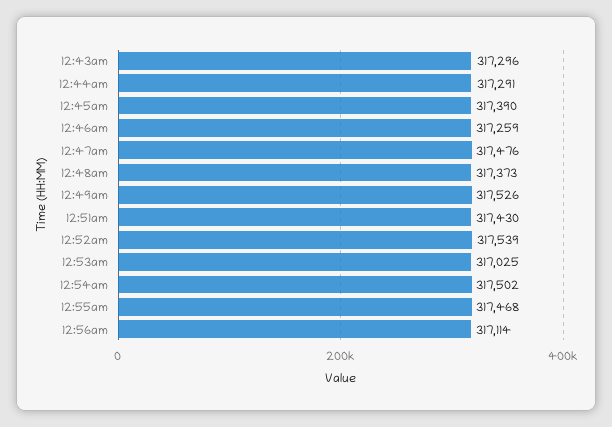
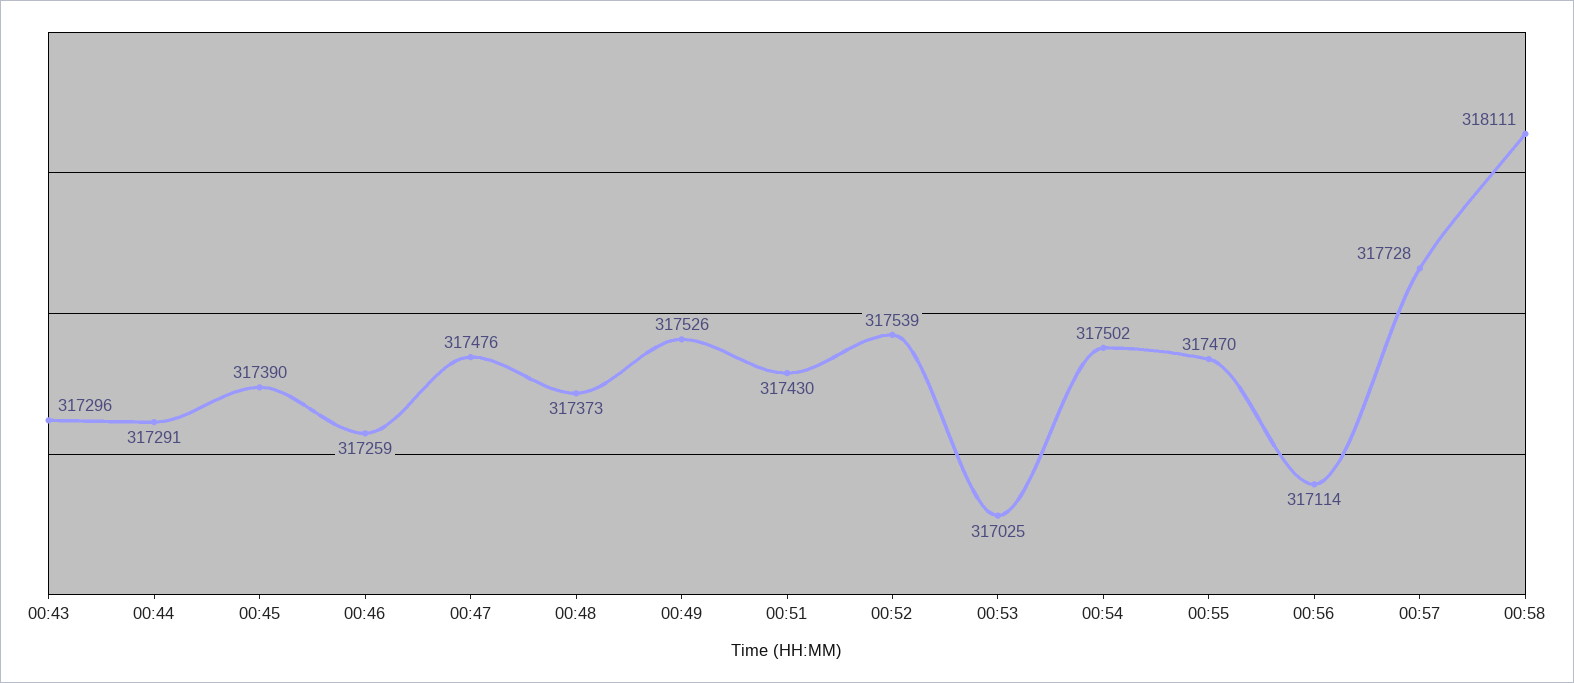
12:55am: 317468 -> 317470
00:57: none -> 317728
00:58: none -> 318111

